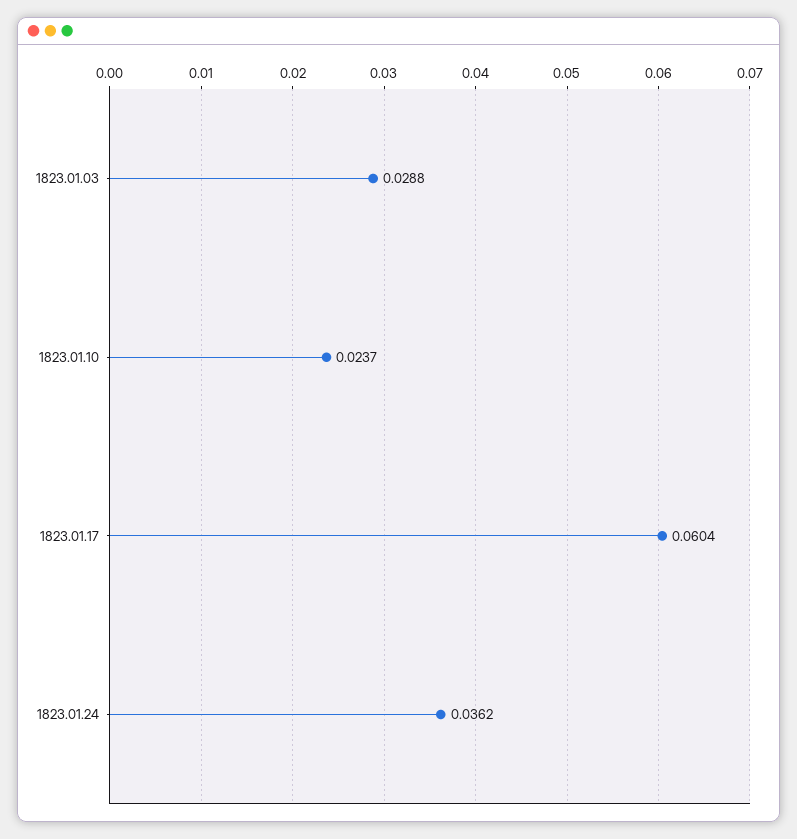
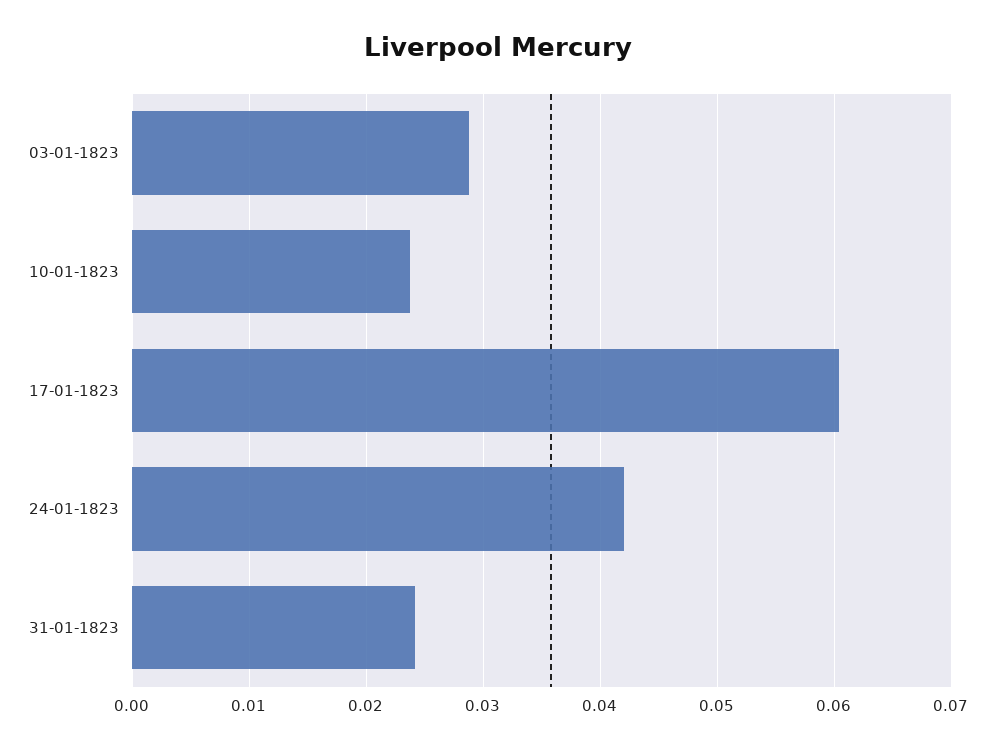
1823.01.24: 0.0362 -> 0.042
31-01-1823: none -> 0.024

